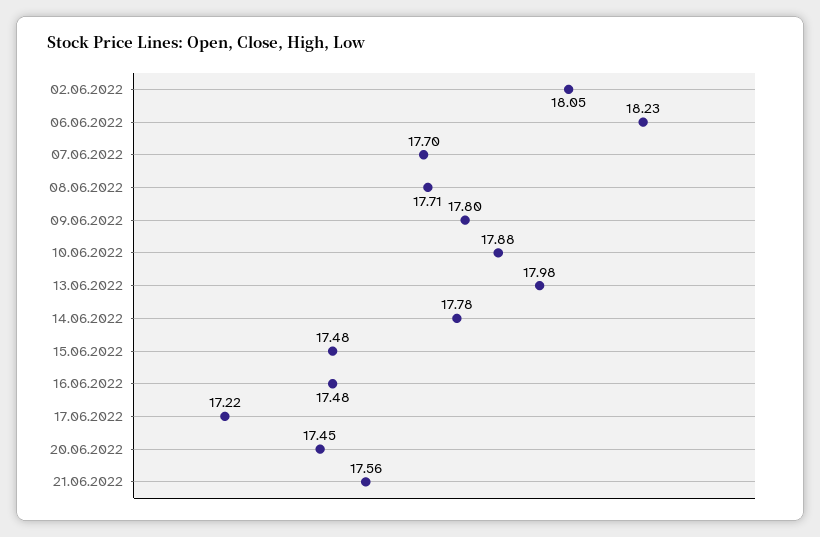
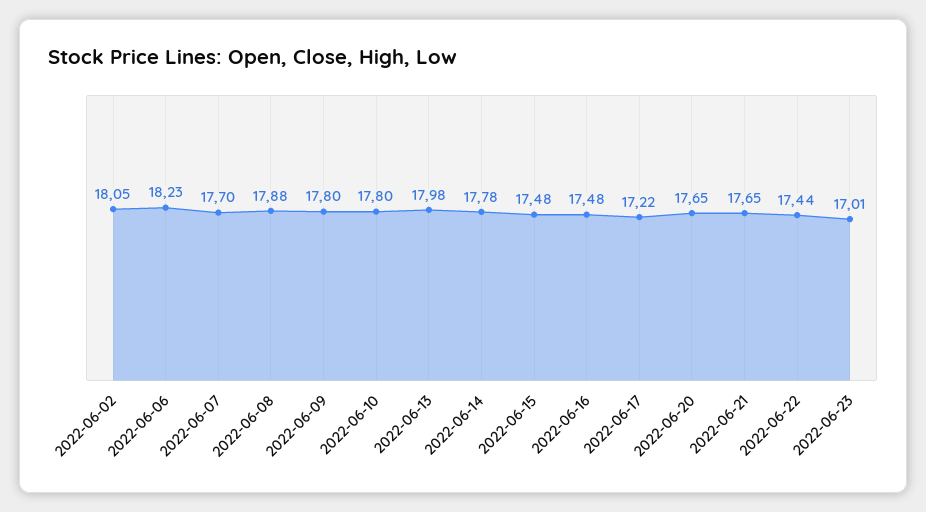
08.06.2022: 17.71 -> 17.88
10.06.2022: 17.88 -> 17.8
20.06.2022: 17.45 -> 17.65
21.06.2022: 17.56 -> 17.65
2022-06-22: none -> 17.44
2022-06-23: none -> 17.01

